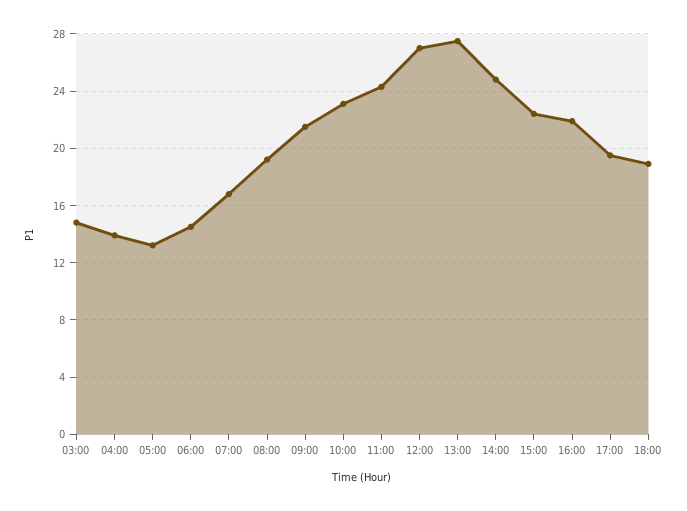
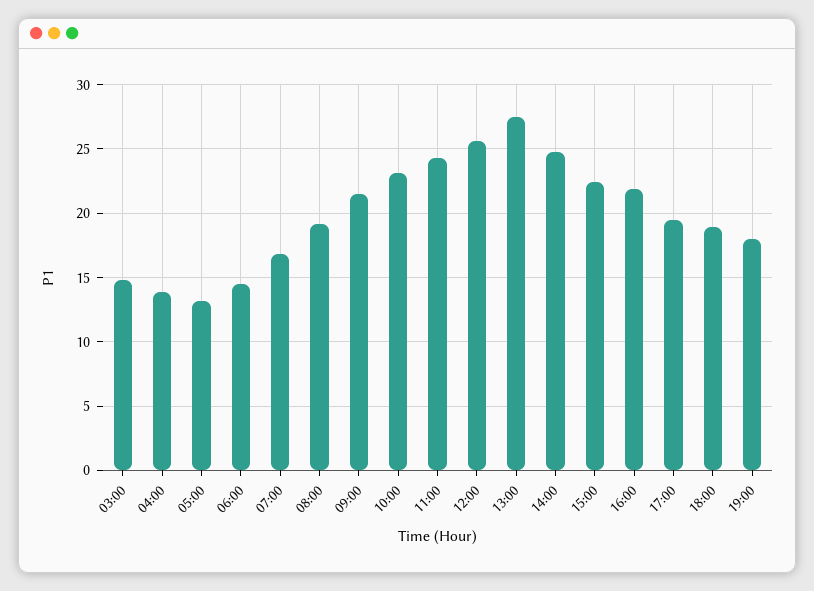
12:00: 27 -> 25.5
19:00: none -> 18

